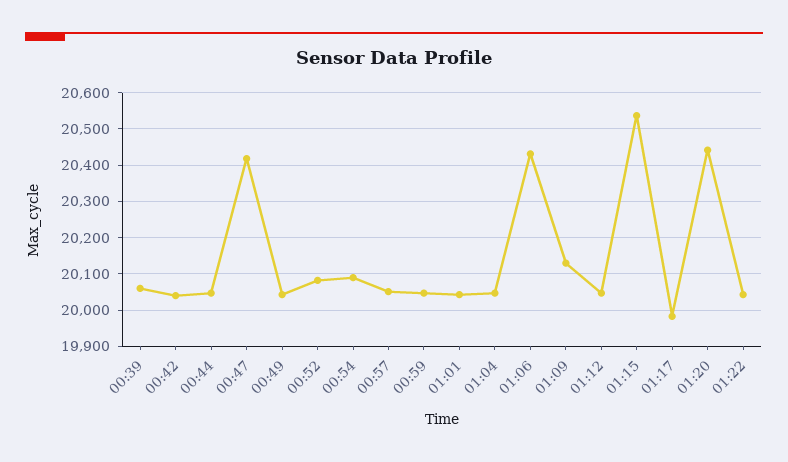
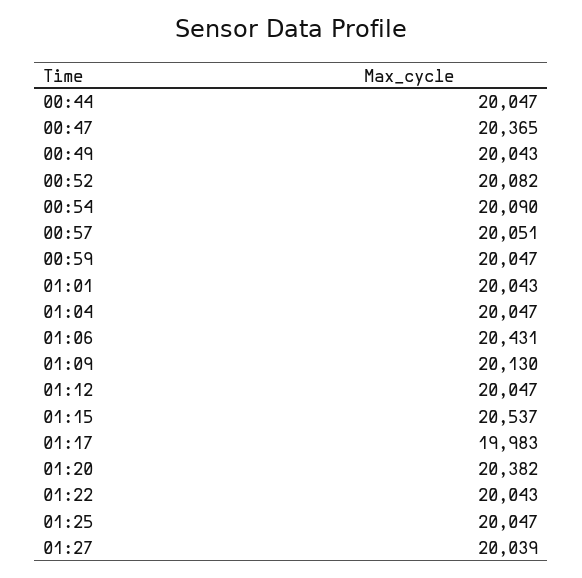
00:39: 20060 -> none
00:42: 20040 -> none
00:47: 20420 -> 20365
01:20: 20440 -> 20382
01:25: none -> 20047
01:27: none -> 20039

